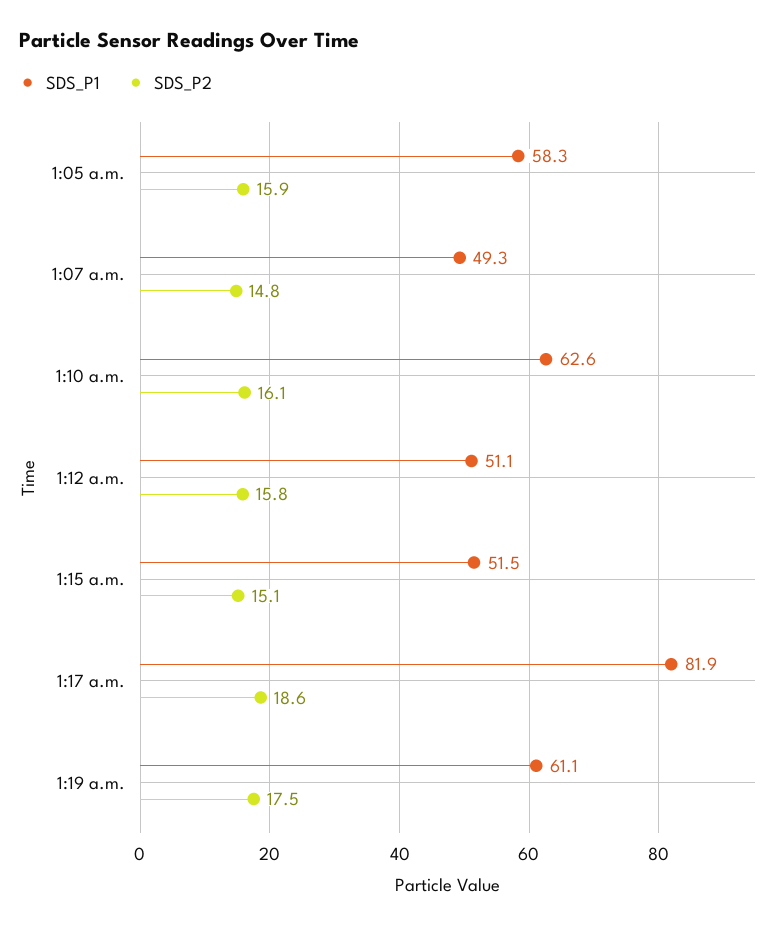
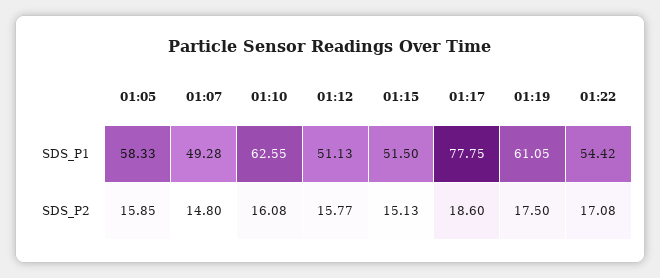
SDS_P1, 1:17 a.m.: 81.9 -> 77.75
SDS_P1, 01:22: none -> 54.42
SDS_P2, 01:22: none -> 17.08

